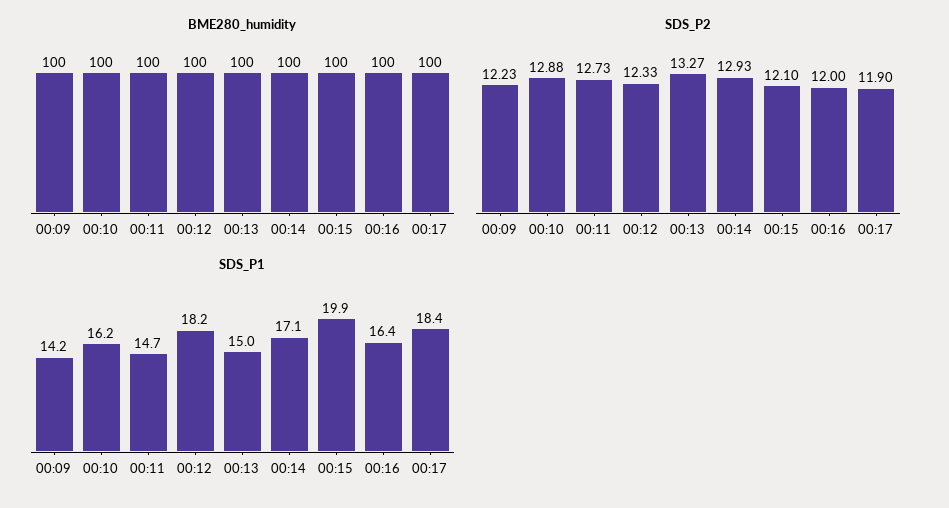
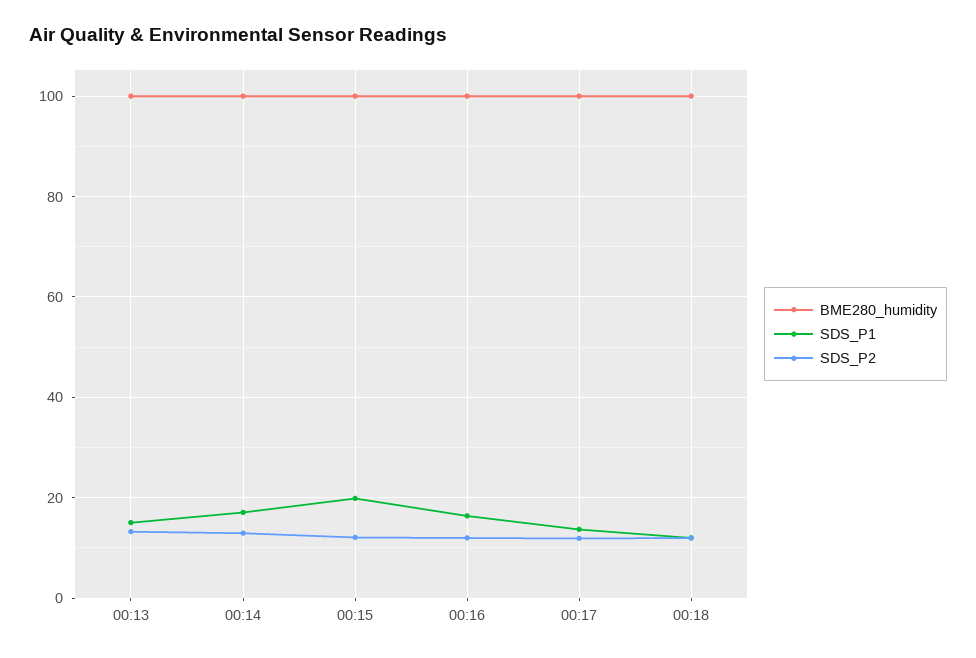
BME280_humidity, 00:09: 100 -> none
BME280_humidity, 00:10: 100 -> none
BME280_humidity, 00:11: 100 -> none
BME280_humidity, 00:12: 100 -> none
SDS_P2, 00:09: 12.23 -> none
SDS_P2, 00:10: 12.88 -> none
SDS_P2, 00:11: 12.73 -> none
SDS_P2, 00:12: 12.33 -> none
SDS_P1, 00:09: 14.2 -> none
SDS_P1, 00:10: 16.2 -> none
SDS_P1, 00:11: 14.7 -> none
SDS_P1, 00:12: 18.2 -> none
SDS_P1, 00:17: 18.4 -> 14
BME280_humidity, 00:18: none -> 100
SDS_P1, 00:18: none -> 12
SDS_P2, 00:18: none -> 12

